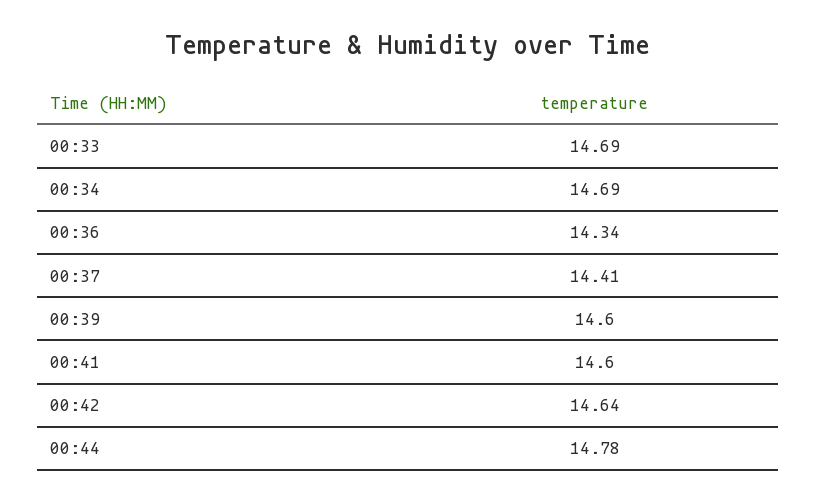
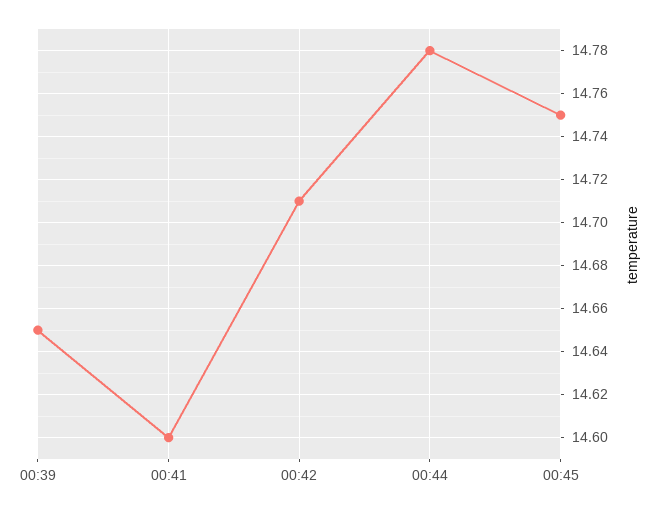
00:33: 14.69 -> none
00:34: 14.69 -> none
00:36: 14.34 -> none
00:37: 14.41 -> none
00:39: 14.6 -> 14.65
00:42: 14.64 -> 14.71
00:45: none -> 14.75

